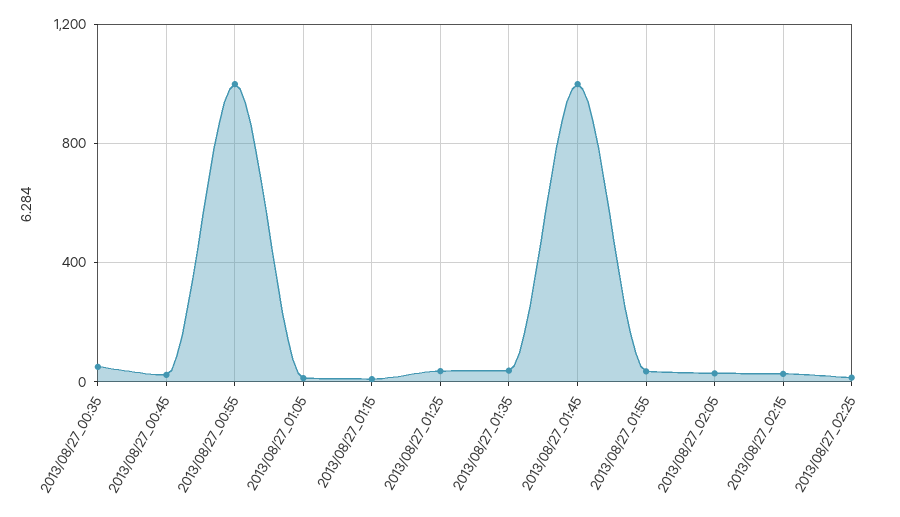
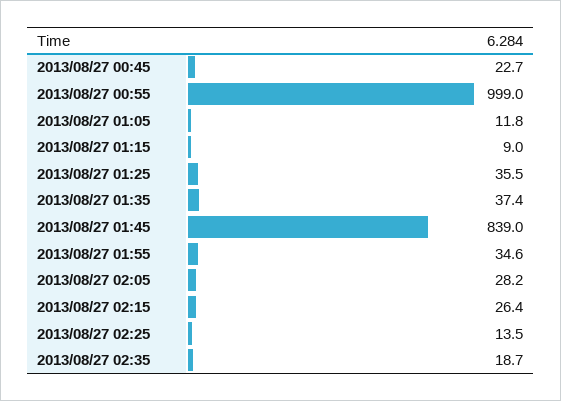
2013/08/27_00:35: 50 -> none
2013/08/27_01:45: 1000 -> 839
2013/08/27 02:35: none -> 18.7

